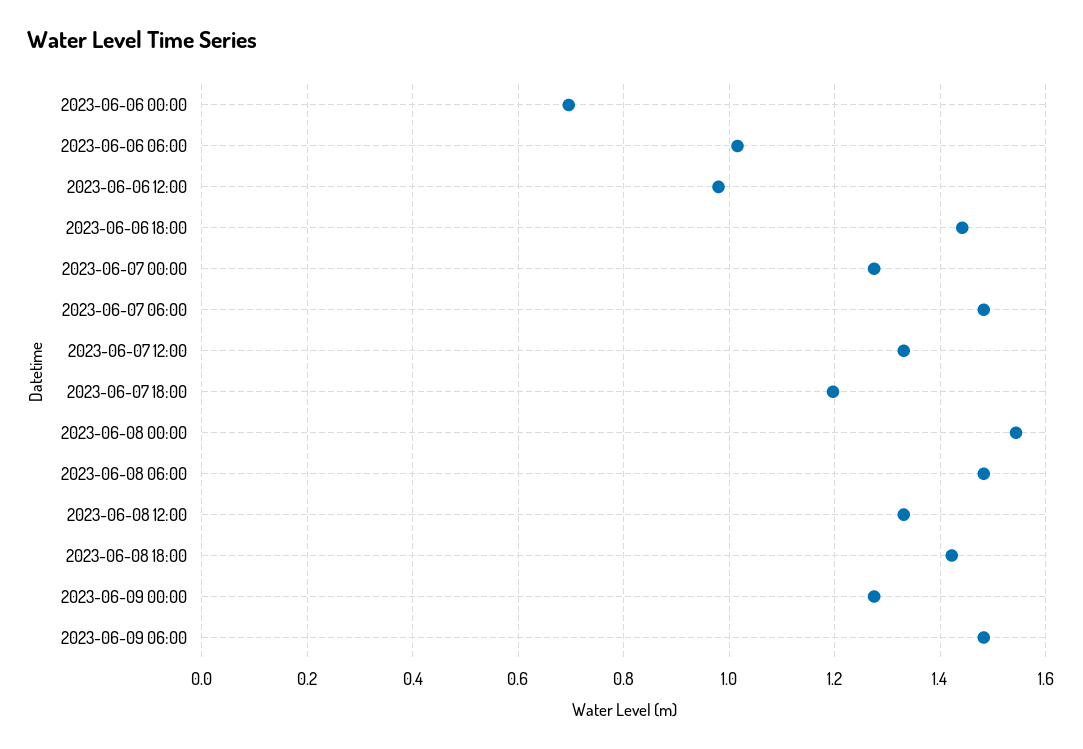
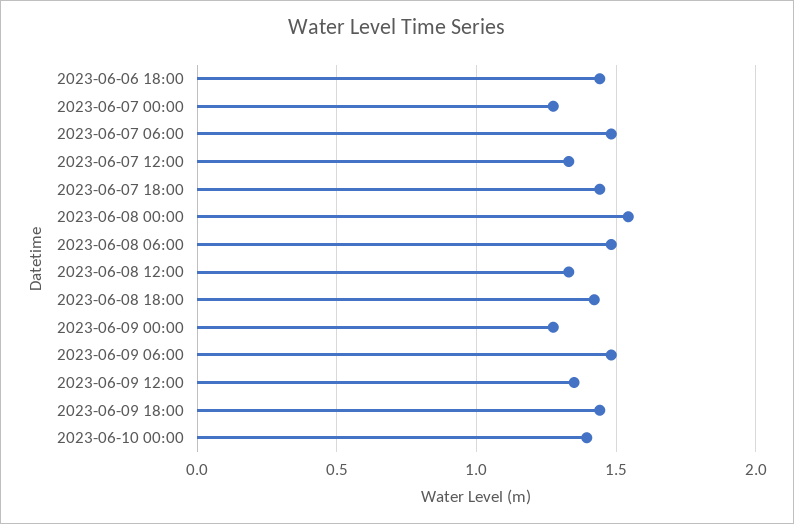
2023-06-06 00:00: 0.7 -> none
2023-06-06 06:00: 1.02 -> none
2023-06-06 12:00: 0.98 -> none
2023-06-07 18:00: 1.2 -> 1.45
2023-06-09 12:00: none -> 1.35
2023-06-09 18:00: none -> 1.45
2023-06-10 00:00: none -> 1.4

